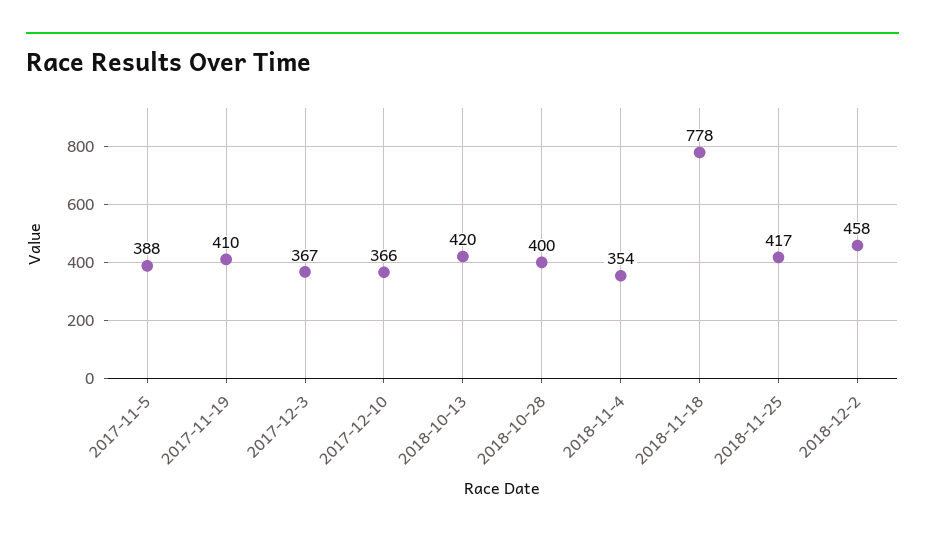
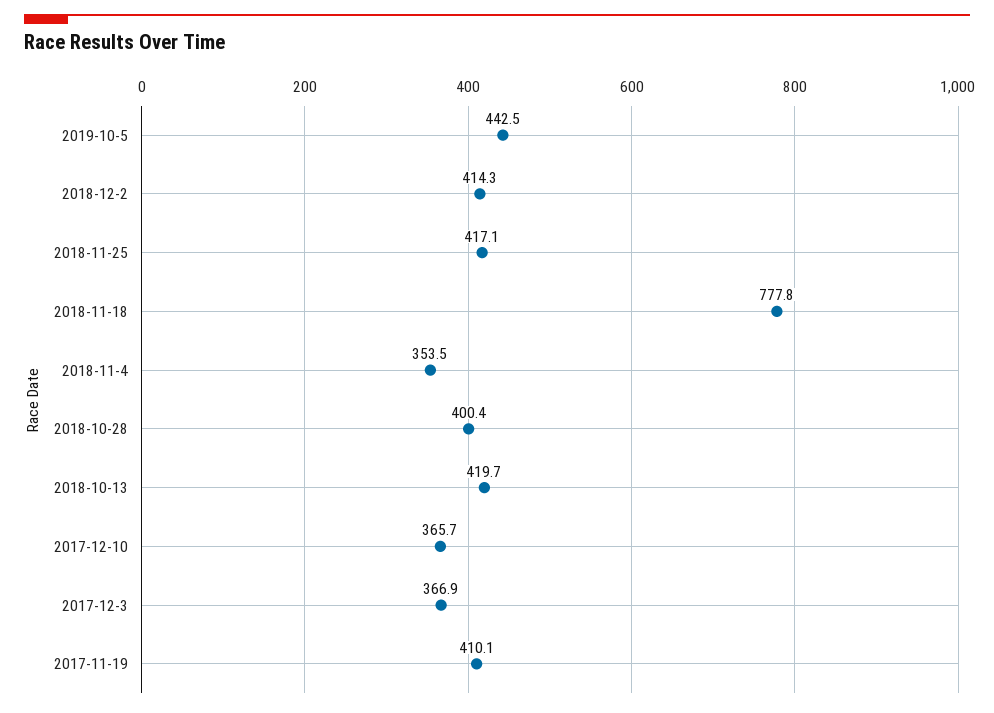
2017-11-5: 388 -> none
2018-12-2: 458 -> 414.3
2019-10-5: none -> 442.5

